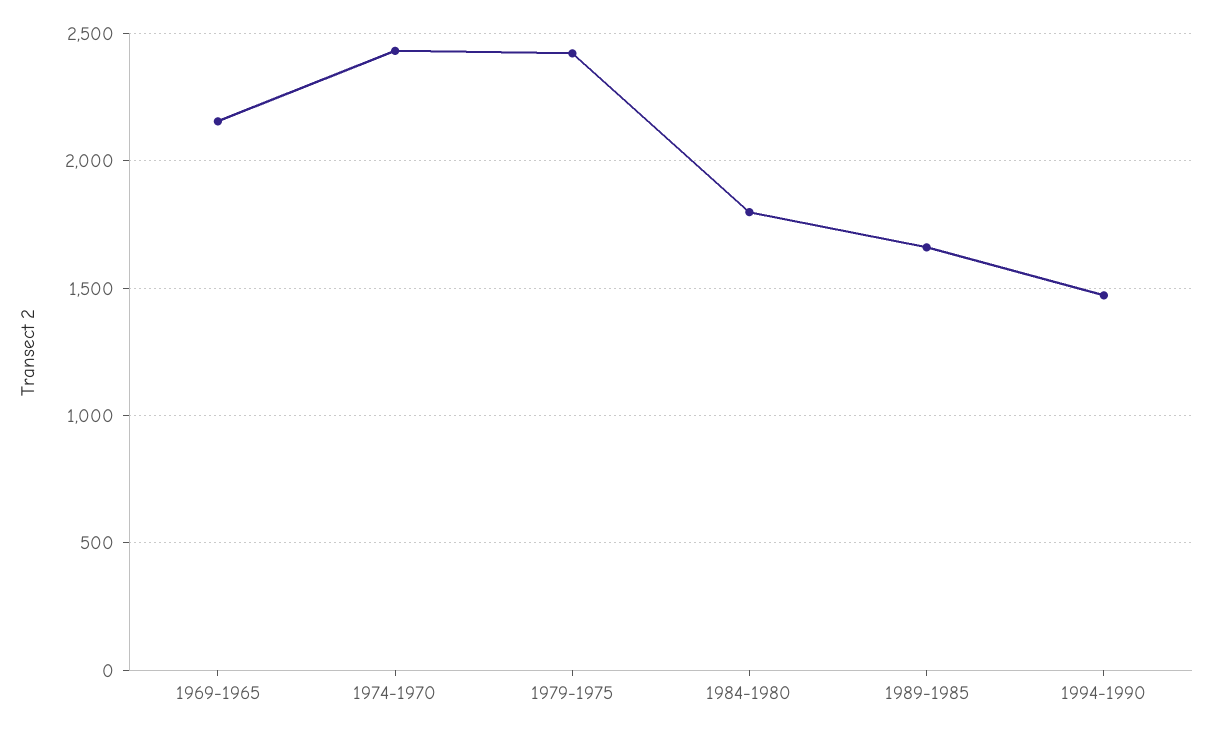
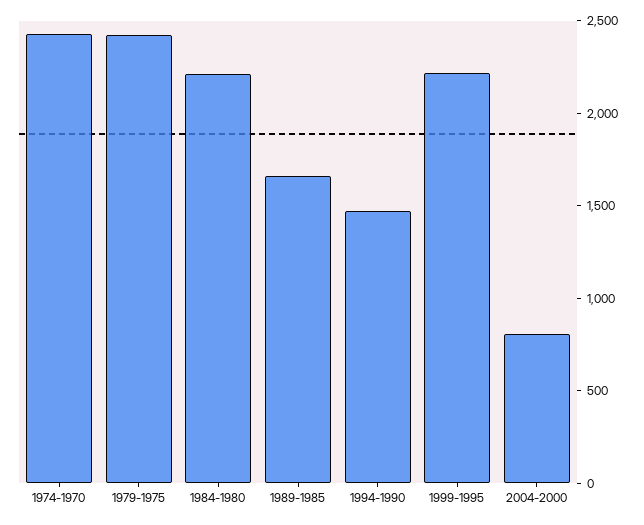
1969-1965: 2150 -> none
1984-1980: 1800 -> 2200
1999-1995: none -> 2200
2004-2000: none -> 800

